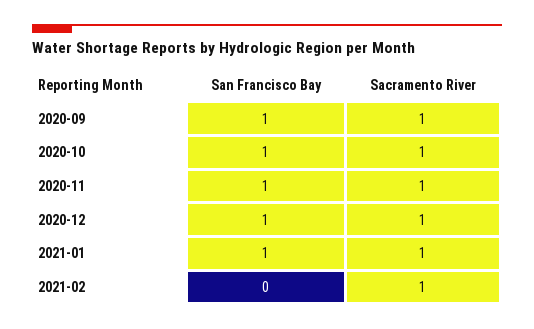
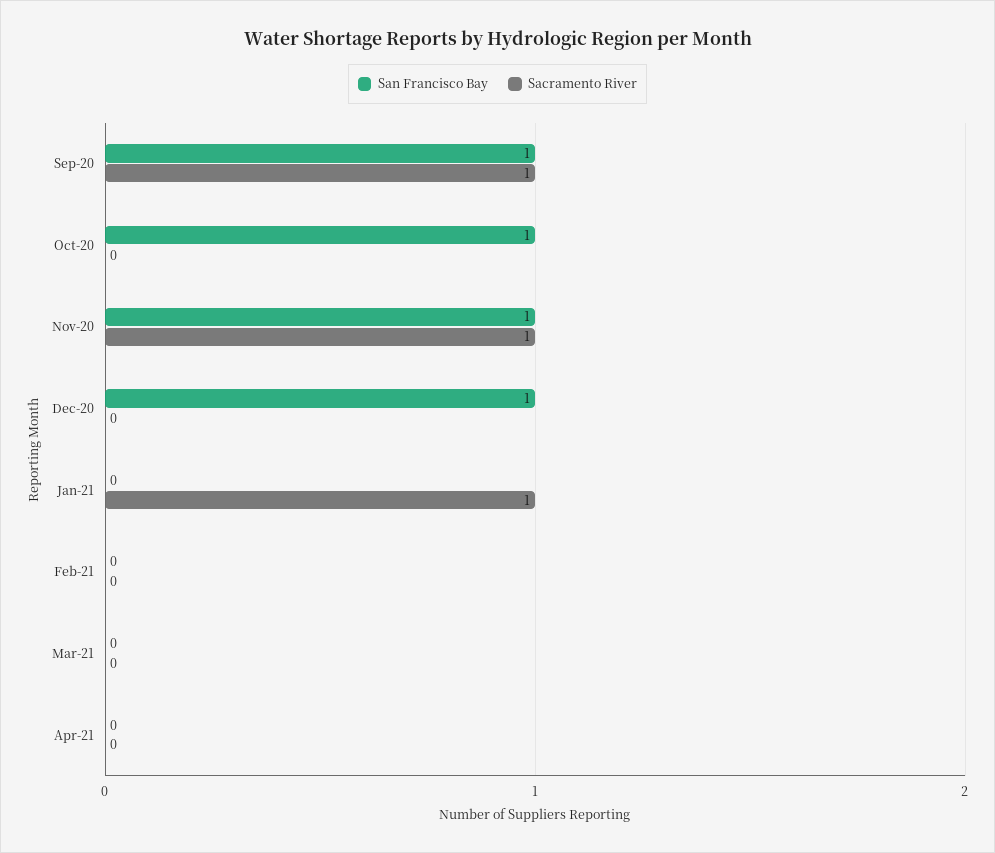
Sacramento River, 2020-10: 1 -> 0
Sacramento River, 2020-12: 1 -> 0
San Francisco Bay, 2021-01: 1 -> 0
Sacramento River, 2021-02: 1 -> 0
San Francisco Bay, Mar-21: none -> 0
Sacramento River, Mar-21: none -> 0
San Francisco Bay, Apr-21: none -> 0
Sacramento River, Apr-21: none -> 0

